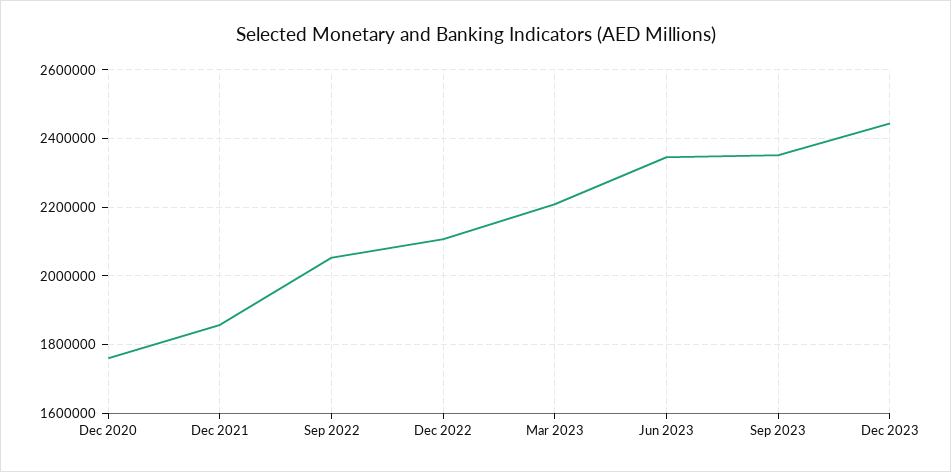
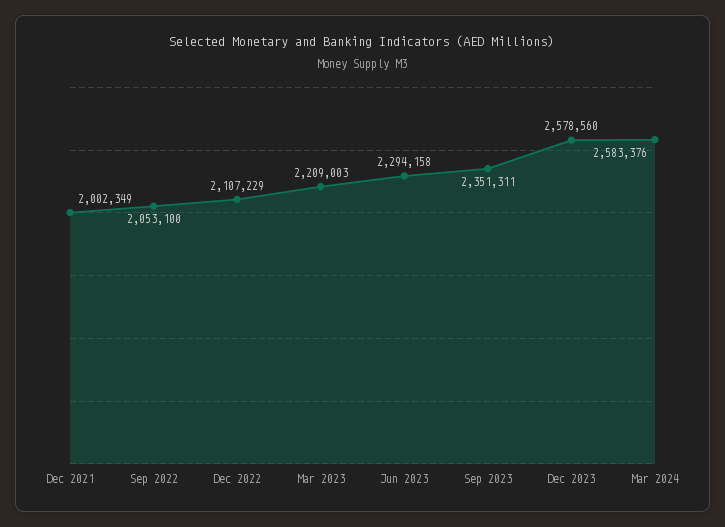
Dec 2020: 1760000 -> none
Dec 2021: 1860000 -> 2002349
Jun 2023: 2340000 -> 2294158
Dec 2023: 2440000 -> 2578560
Mar 2024: none -> 2583376

